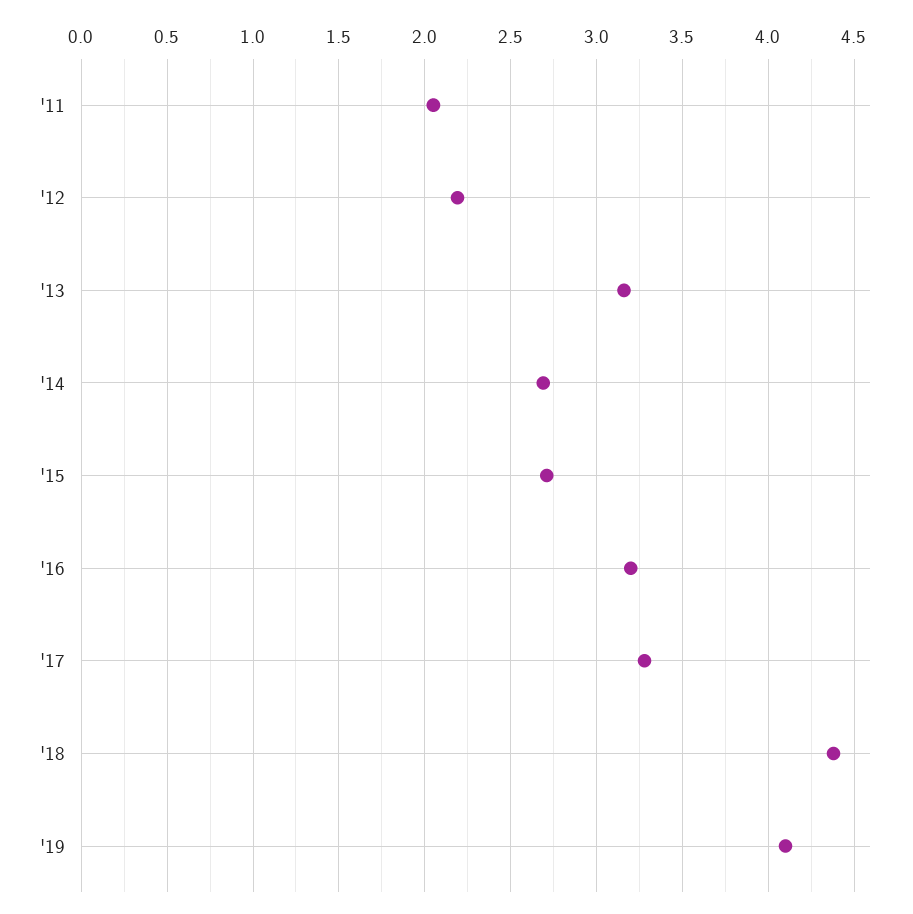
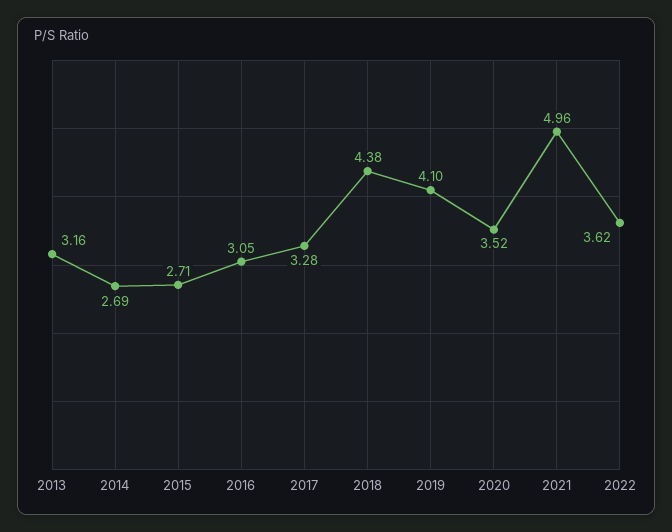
'11: 2.05 -> none
'12: 2.2 -> none
'16: 3.2 -> 3.05
2020: none -> 3.52
2021: none -> 4.96
2022: none -> 3.62

